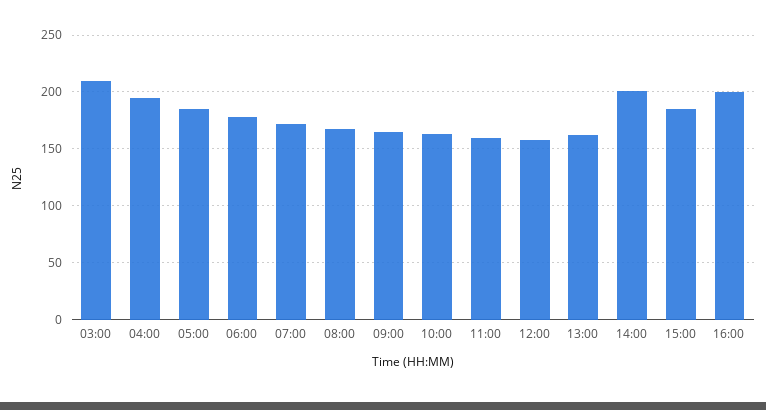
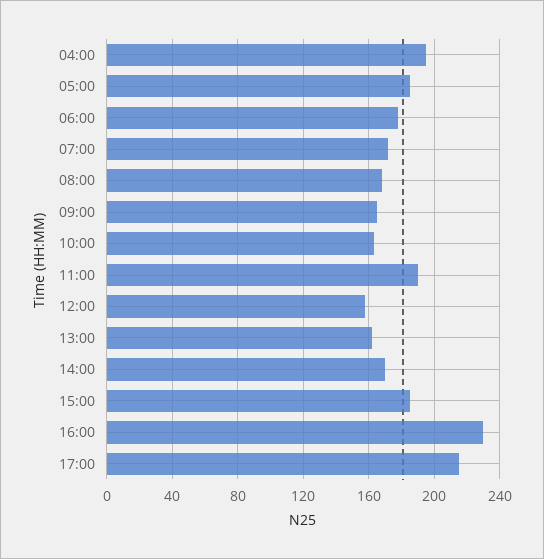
03:00: 210 -> none
11:00: 160 -> 190
14:00: 200 -> 170
16:00: 200 -> 230
17:00: none -> 215

